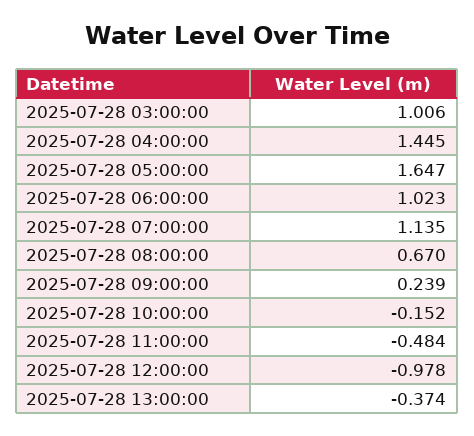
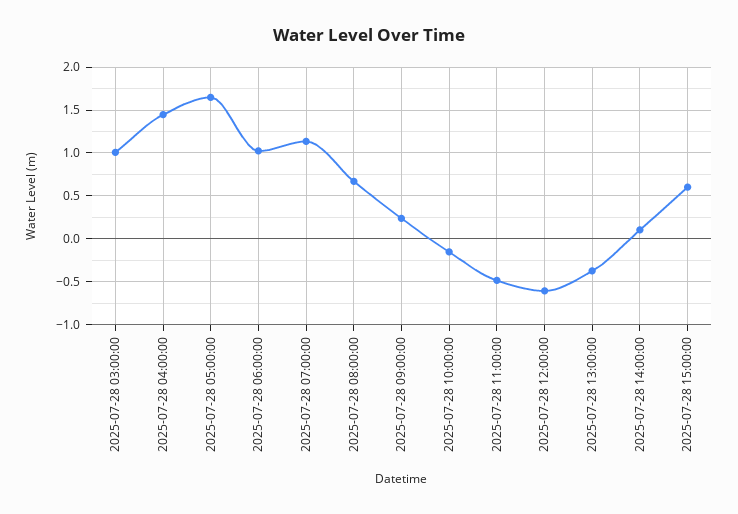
2025-07-28 12:00:00: -0.978 -> -0.6
2025-07-28 14:00:00: none -> 0.1
2025-07-28 15:00:00: none -> 0.6

